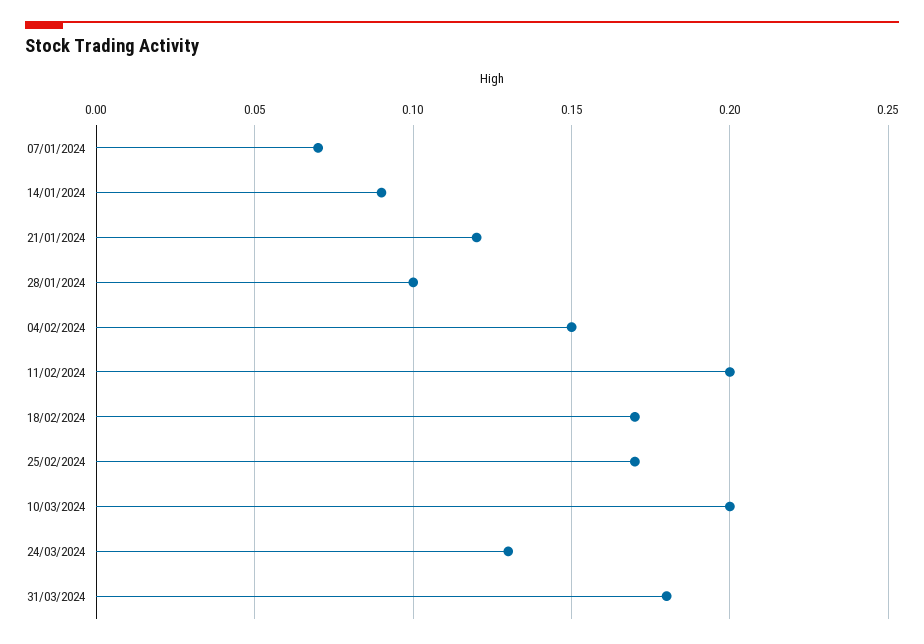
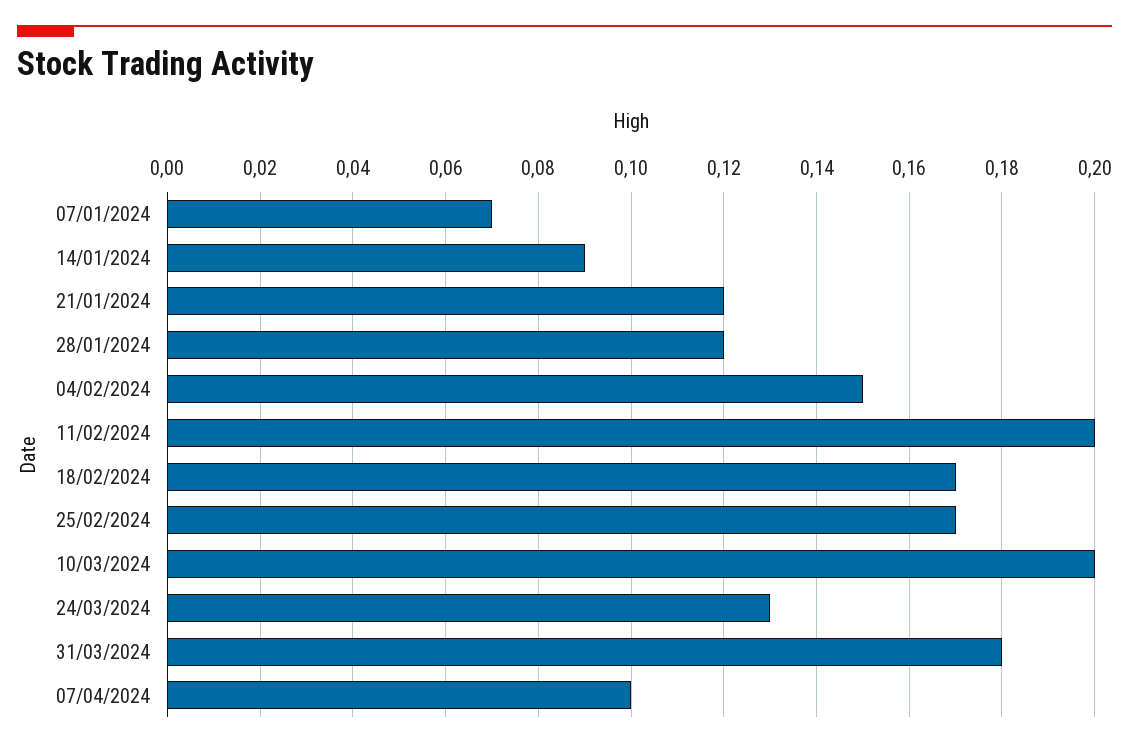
28/01/2024: 0.1 -> 0.12
07/04/2024: none -> 0.1

